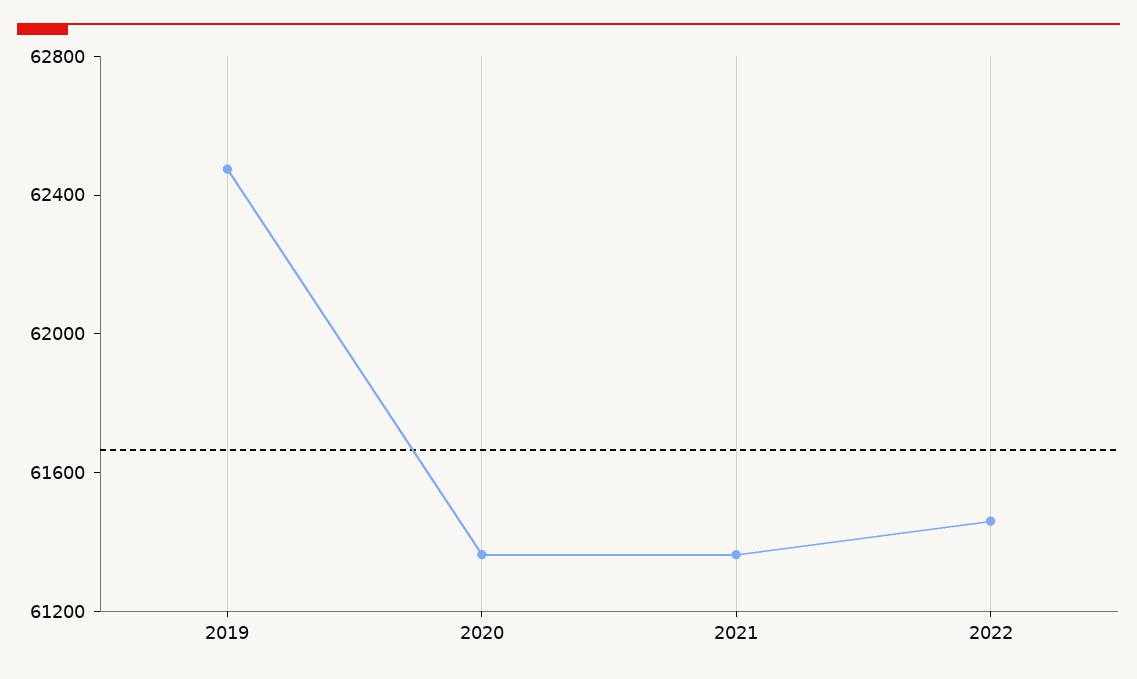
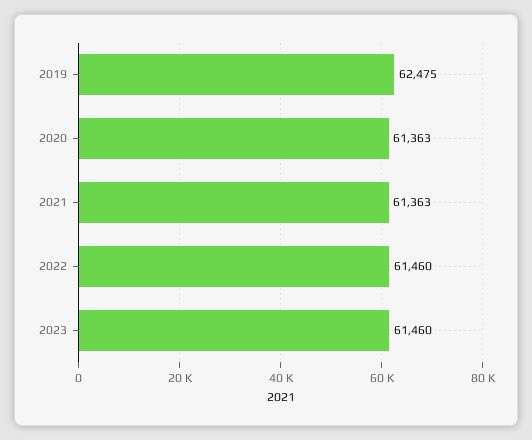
2023: none -> 61460

